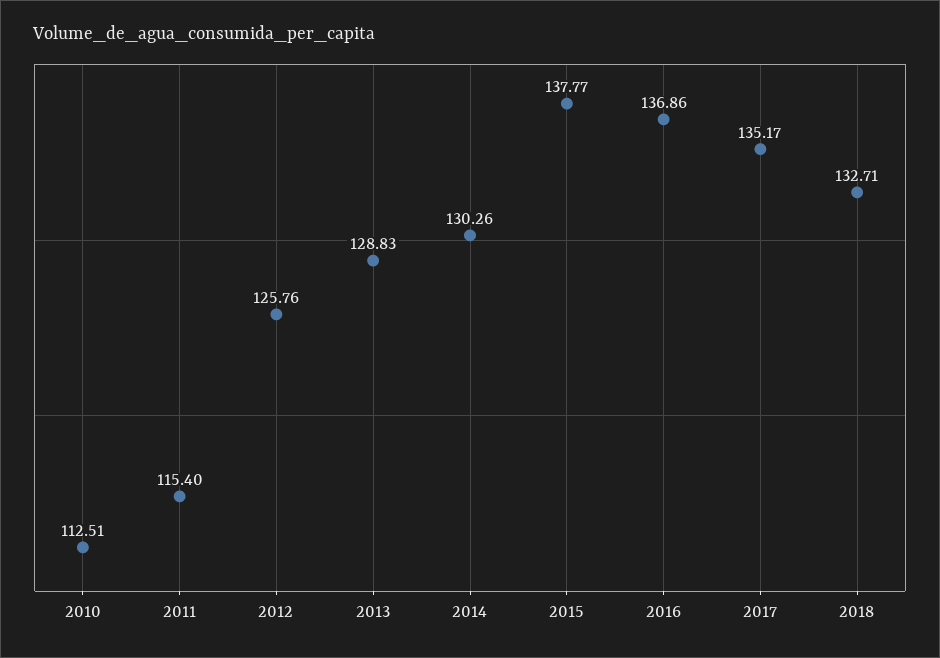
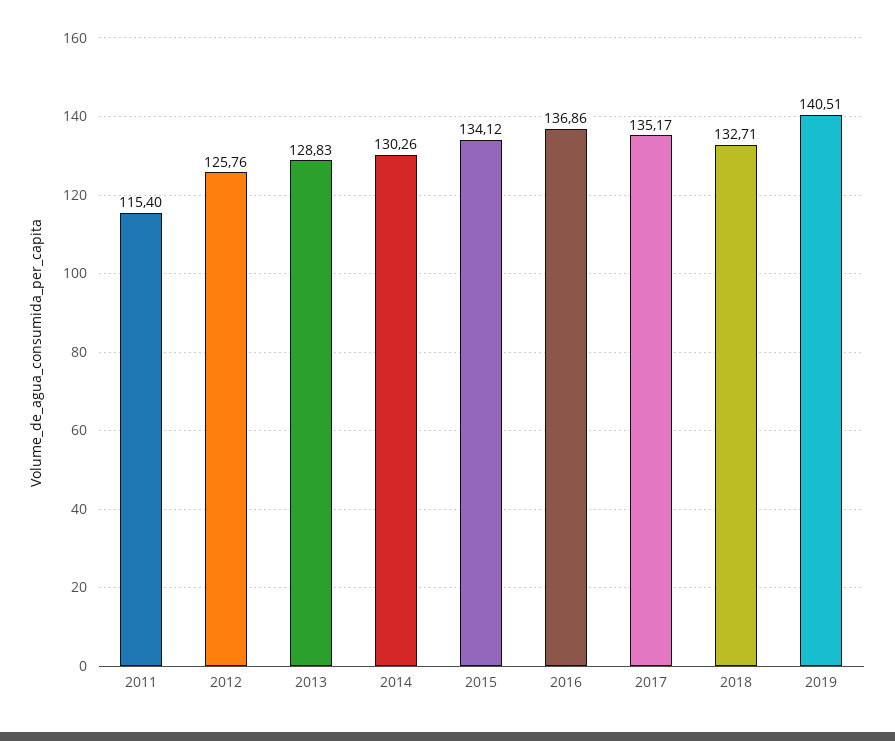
2010: 112.51 -> none
2015: 137.77 -> 134.12
2019: none -> 140.51

